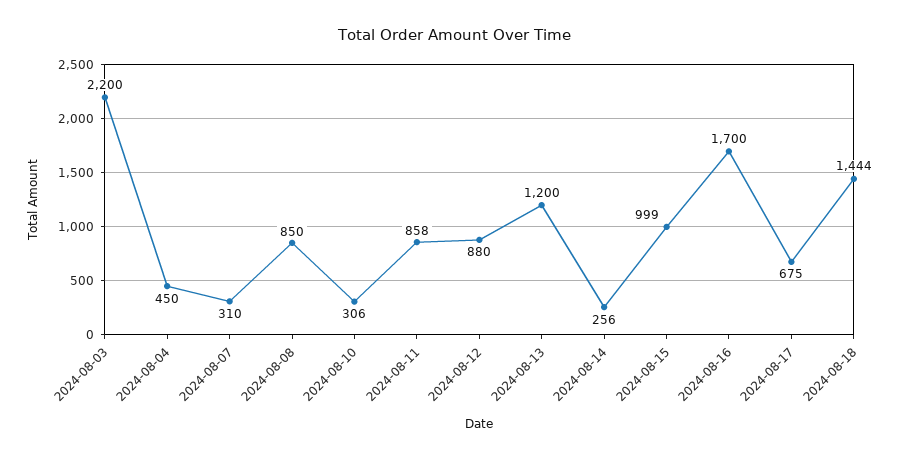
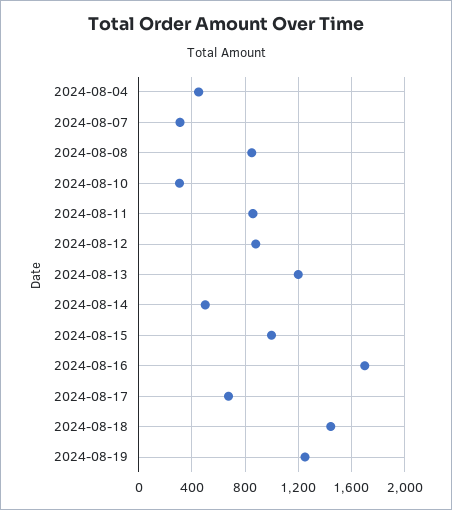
2024-08-03: 2200 -> none
2024-08-14: 256 -> 500
2024-08-19: none -> 1250

